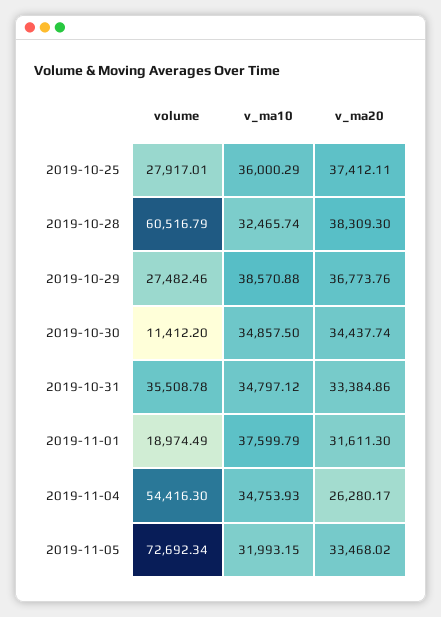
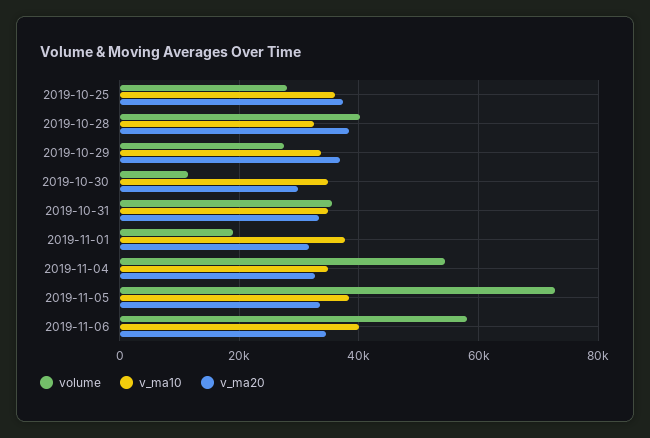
volume, 2019-10-28: 60516.79 -> 40000
v_ma10, 2019-10-29: 38570.88 -> 34000
v_ma20, 2019-10-30: 34437.74 -> 30000
v_ma20, 2019-11-04: 26280.17 -> 32000
v_ma10, 2019-11-05: 31993.15 -> 38000
volume, 2019-11-06: none -> 58000
v_ma10, 2019-11-06: none -> 40000
v_ma20, 2019-11-06: none -> 34000

